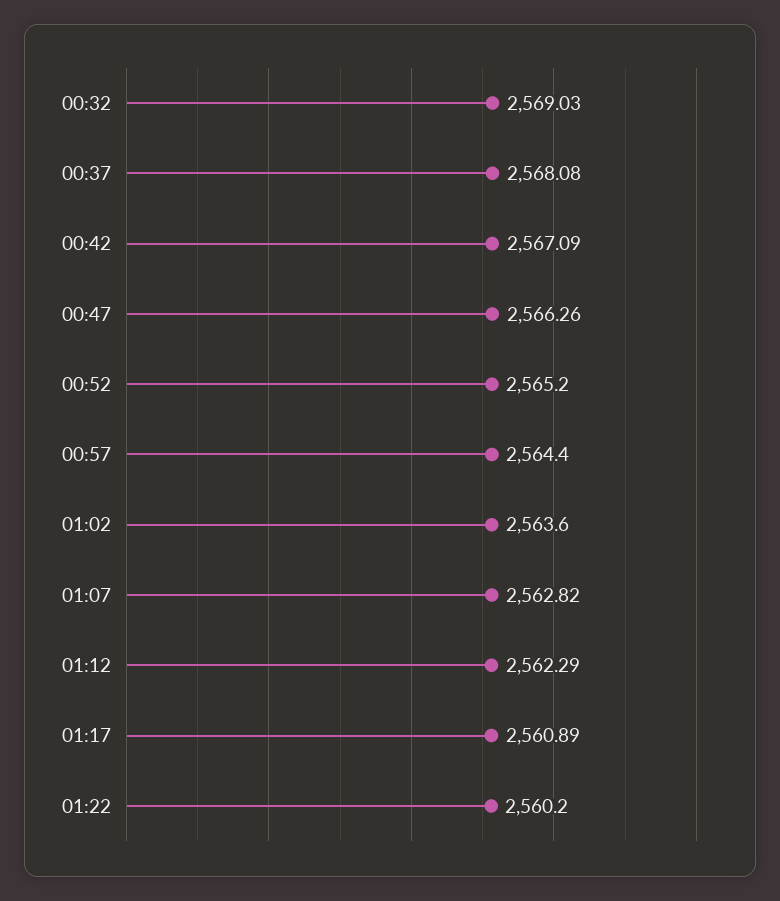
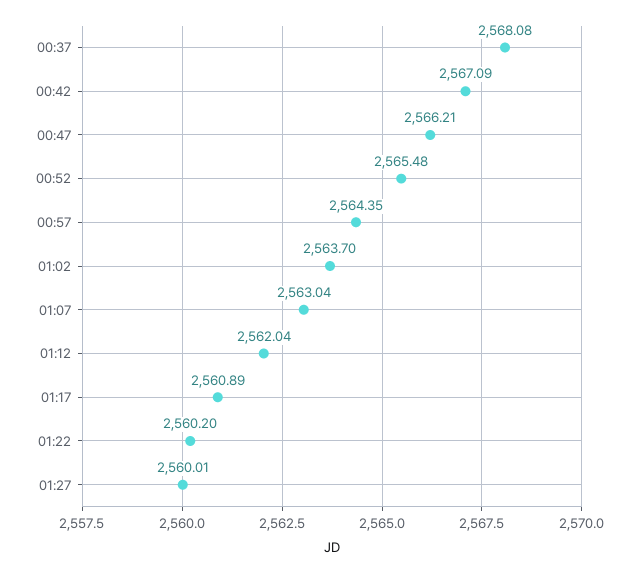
00:32: 2569.03 -> none
00:47: 2566.26 -> 2566.21
00:52: 2565.2 -> 2565.48
00:57: 2564.4 -> 2564.35
01:02: 2563.6 -> 2563.7
01:07: 2562.82 -> 2563.04
01:12: 2562.29 -> 2562.04
01:27: none -> 2560.01

